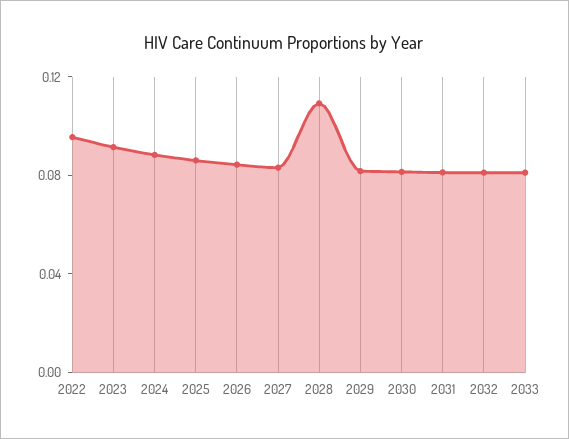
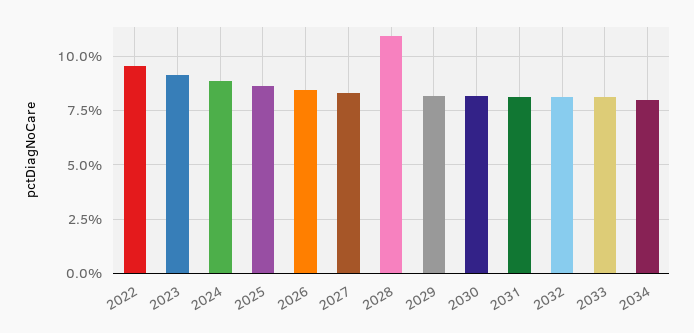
2034: none -> 0.08

